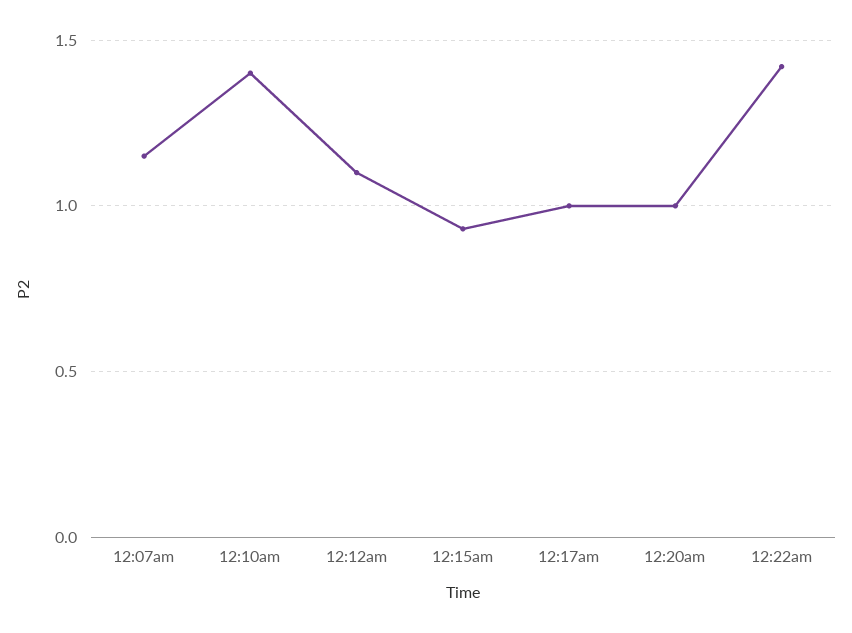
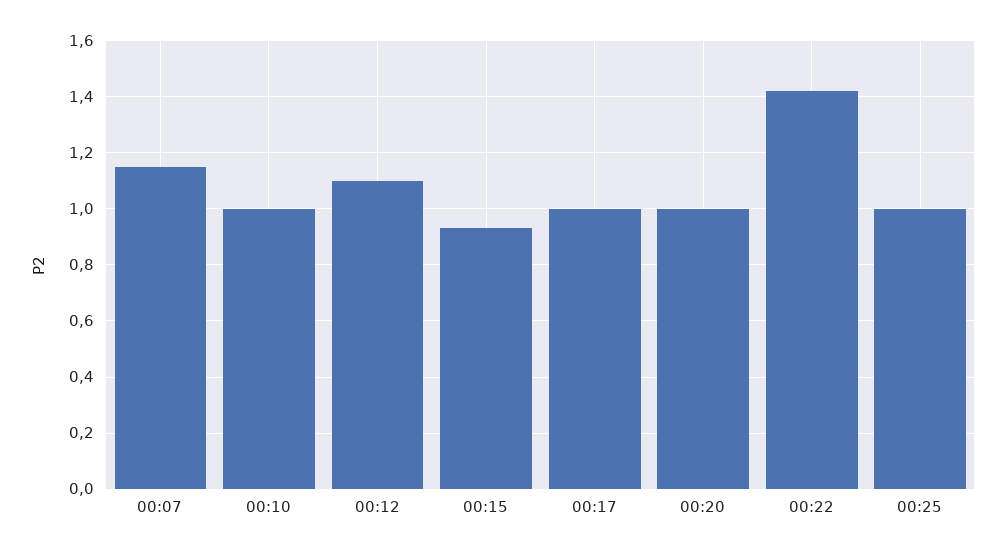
12:10am: 1.4 -> 1
00:25: none -> 1

